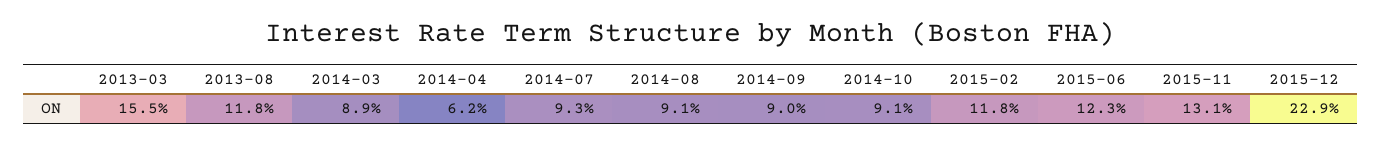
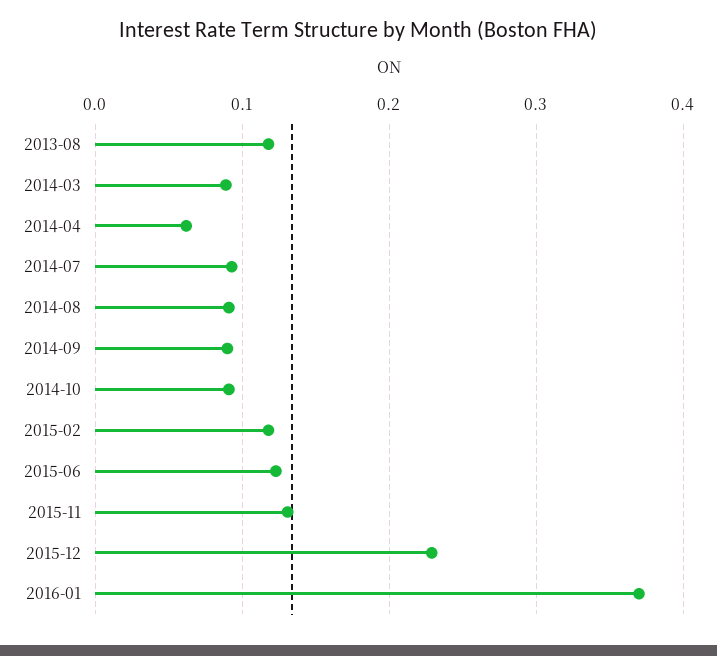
2013-03: 0.155 -> none
2016-01: none -> 0.37

